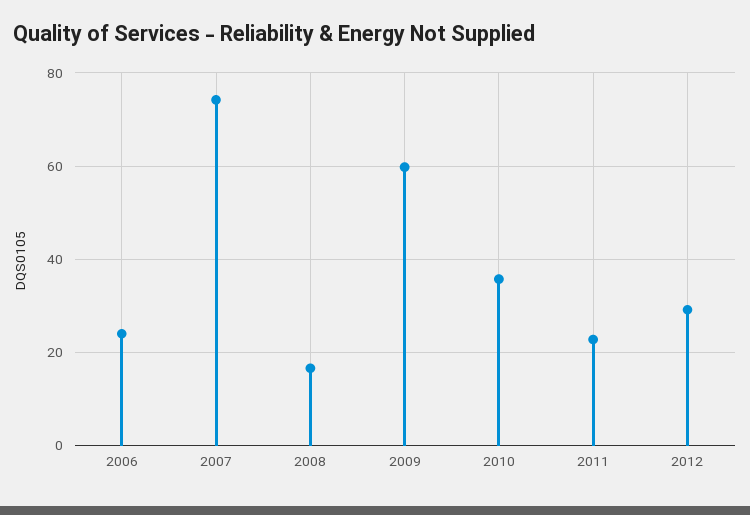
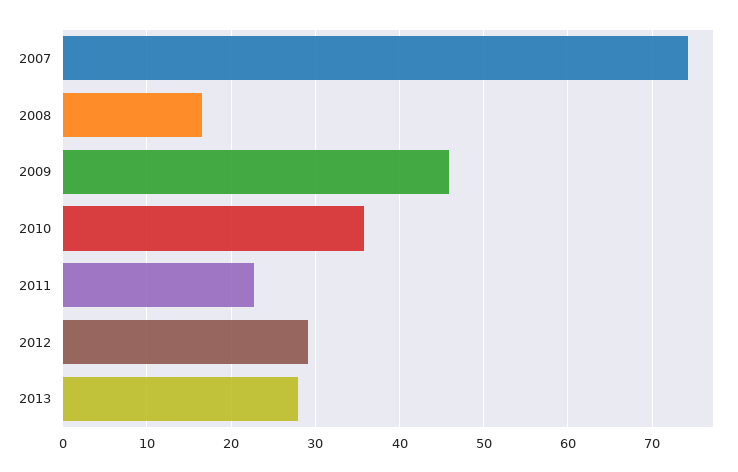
2006: 24 -> none
2009: 60 -> 46
2013: none -> 28

